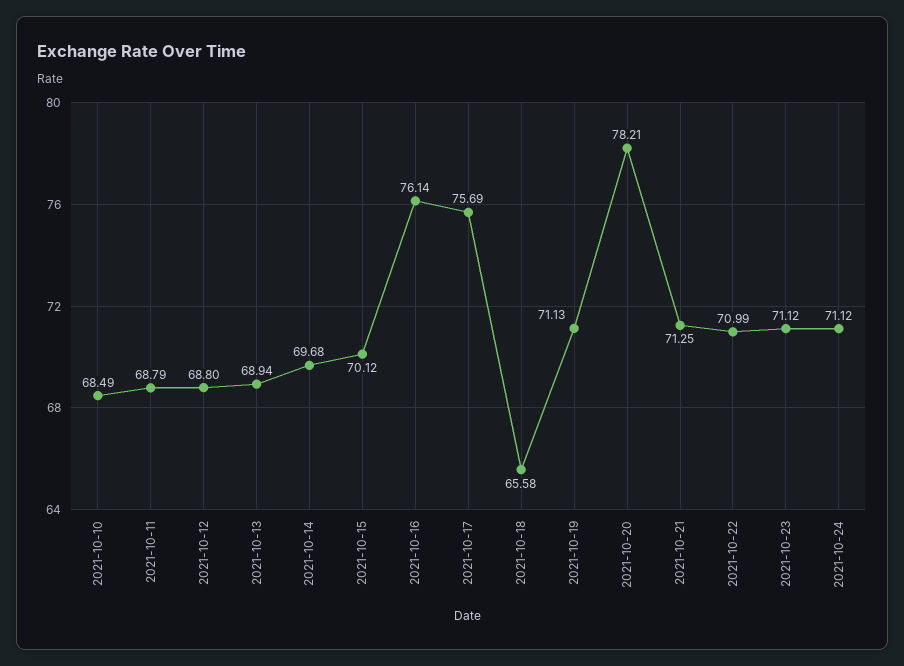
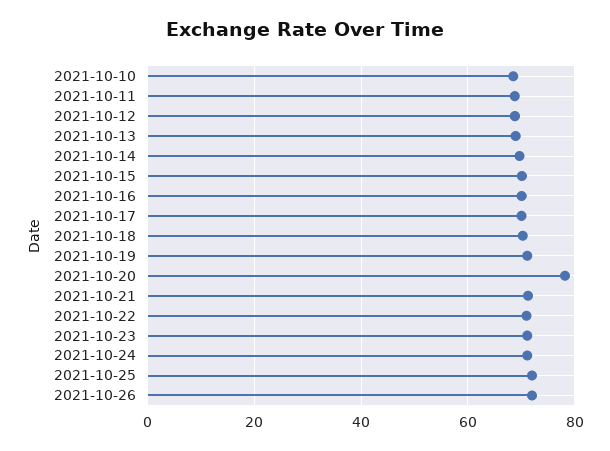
2021-10-16: 76.14 -> 70
2021-10-17: 75.69 -> 70
2021-10-18: 65.58 -> 70
2021-10-25: none -> 72
2021-10-26: none -> 72

